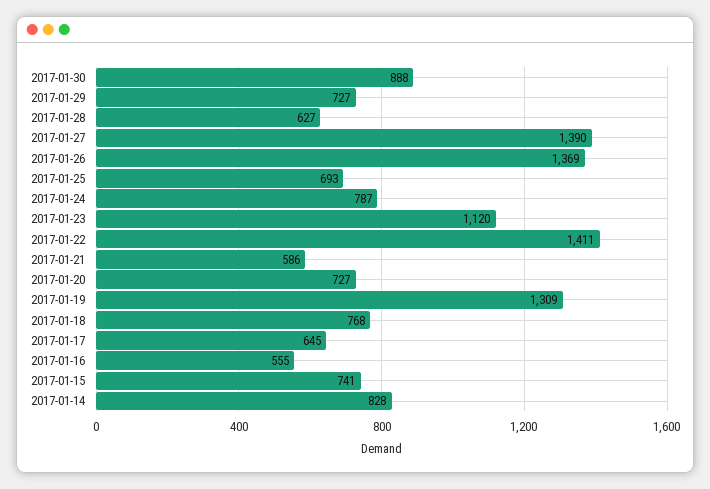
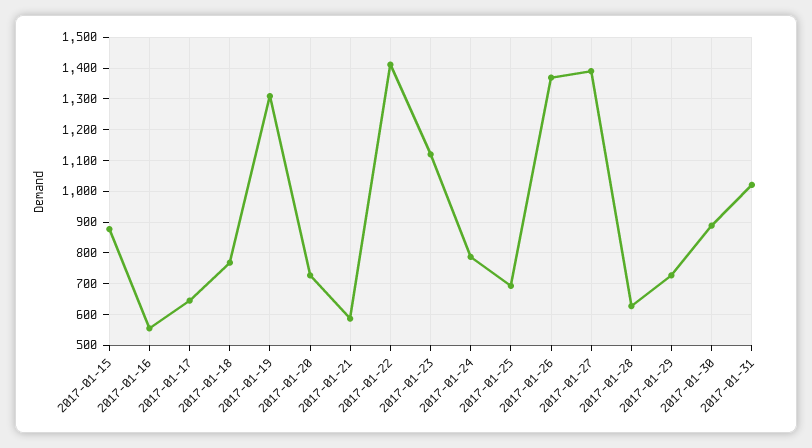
2017-01-15: 741 -> 880
2017-01-14: 828 -> none
2017-01-31: none -> 1020

